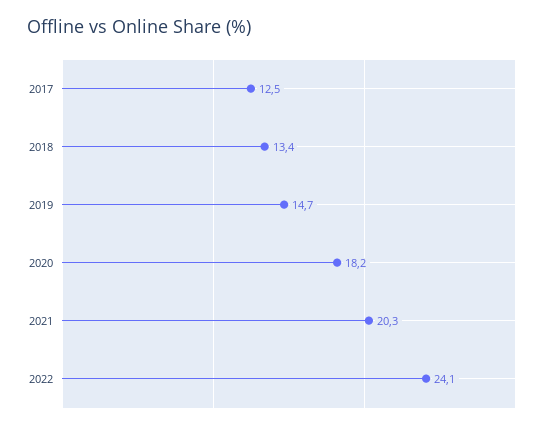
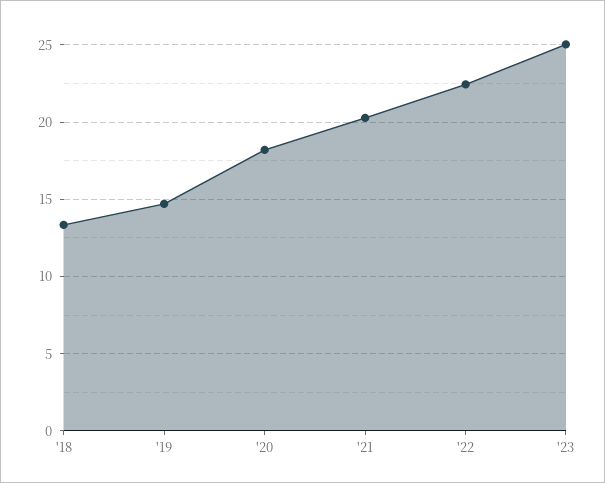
2017: 12.5 -> none
2022: 24.1 -> 22.5
'23: none -> 25

